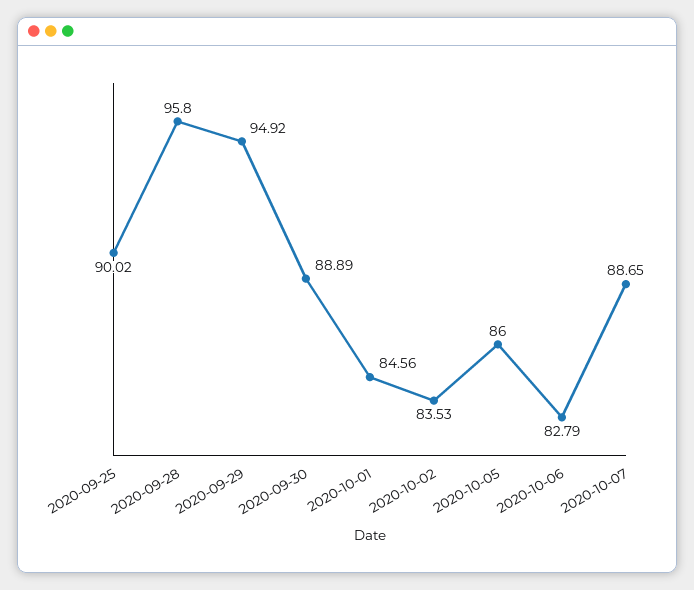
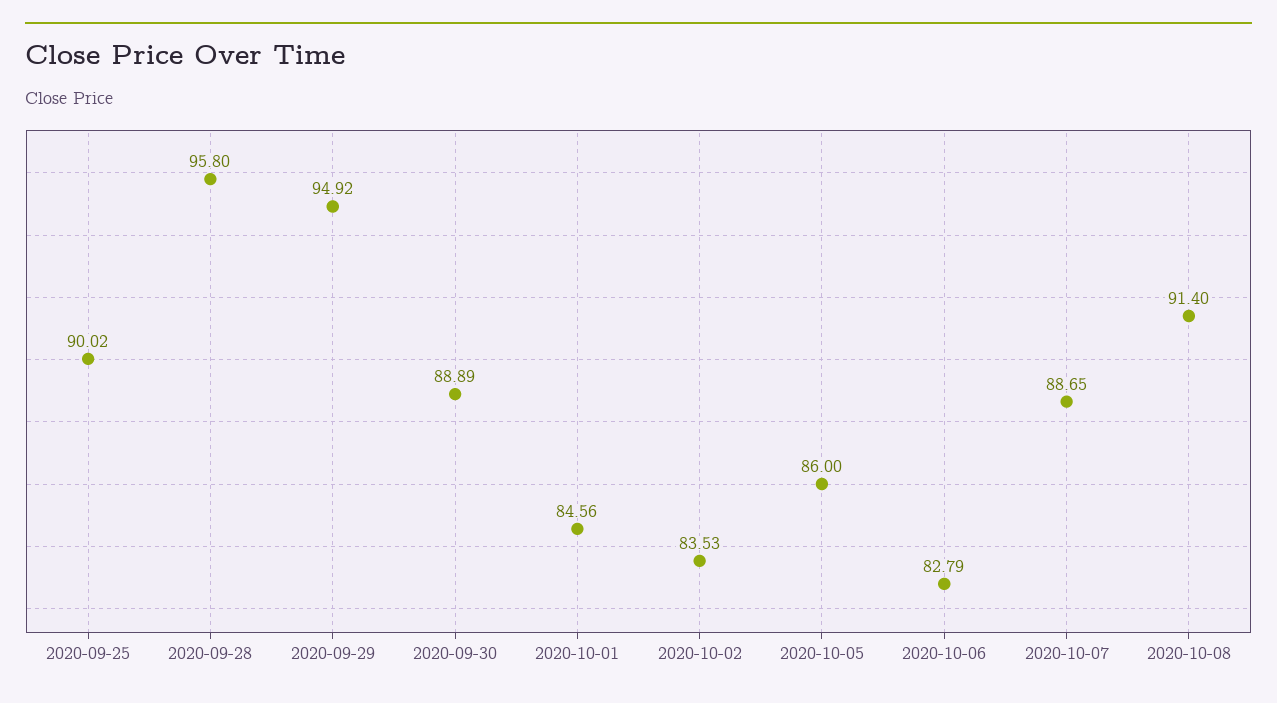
2020-10-08: none -> 91.4

